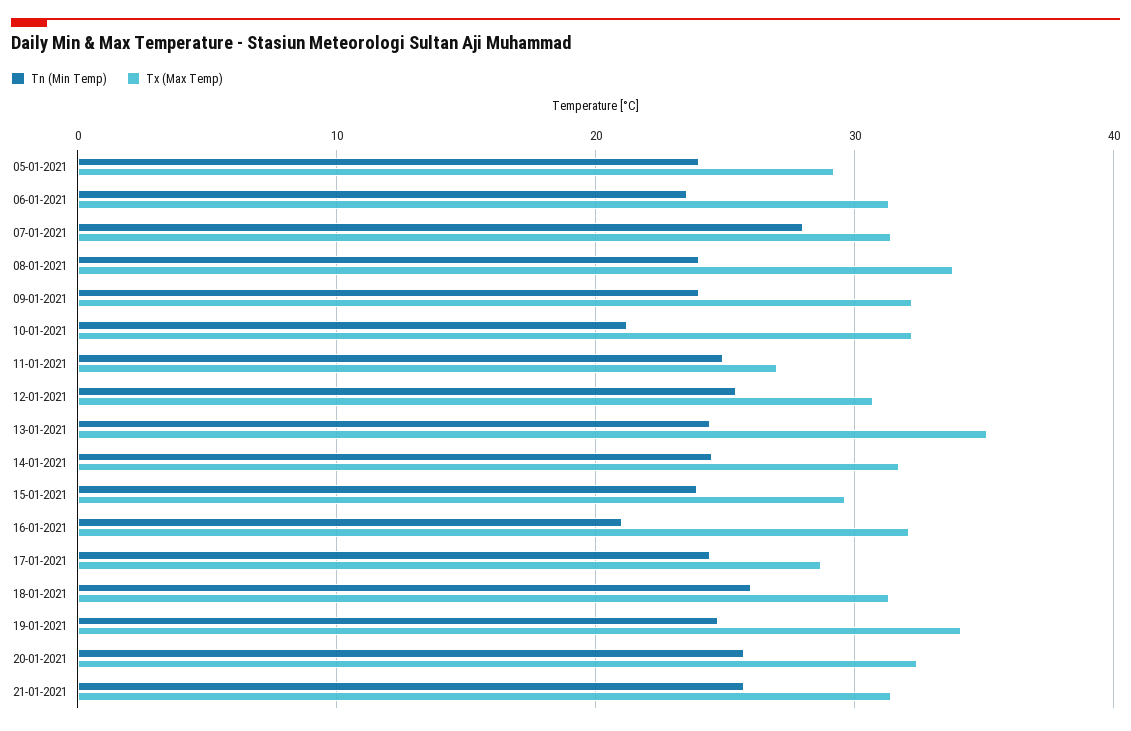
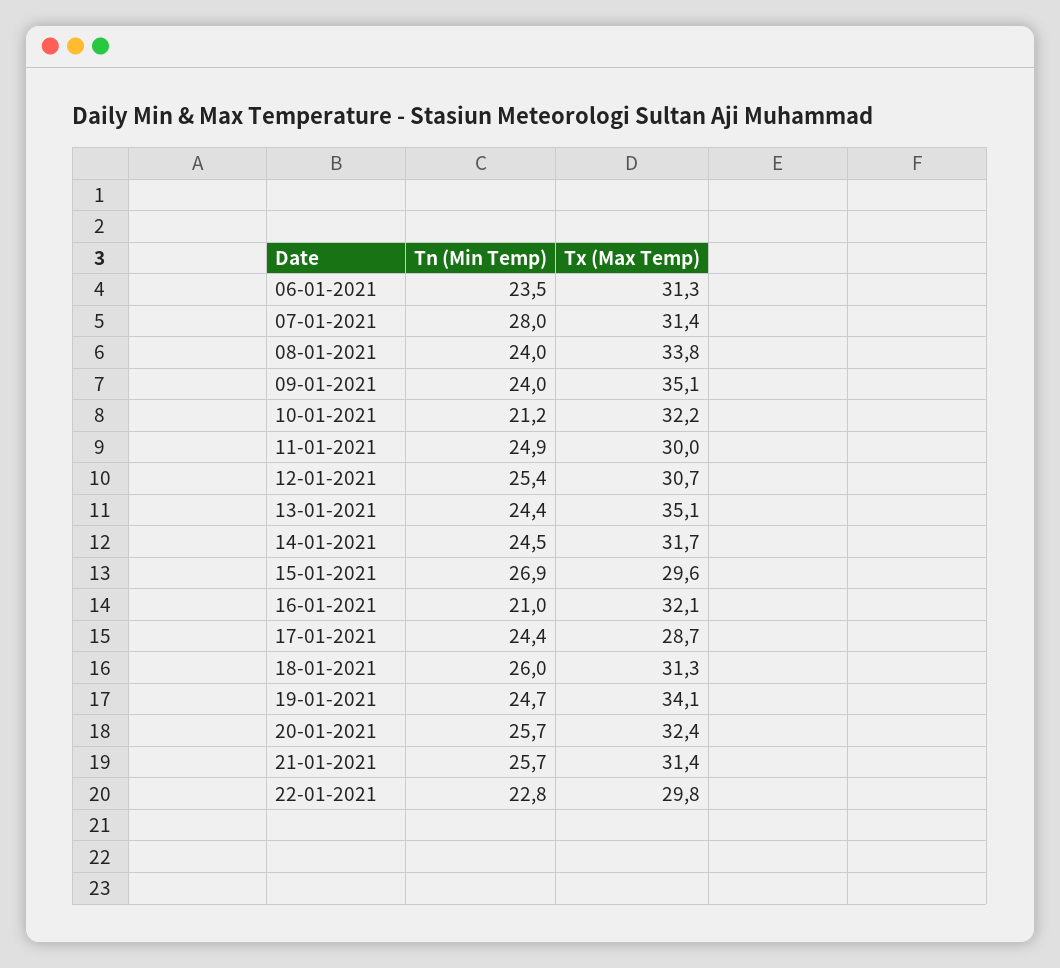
Tn (Min Temp), 05-01-2021: 24 -> none
Tx (Max Temp), 05-01-2021: 29 -> none
Tx (Max Temp), 09-01-2021: 32 -> 35.1
Tx (Max Temp), 11-01-2021: 27 -> 30
Tn (Min Temp), 15-01-2021: 24 -> 26.9
Tn (Min Temp), 22-01-2021: none -> 22.8
Tx (Max Temp), 22-01-2021: none -> 29.8

